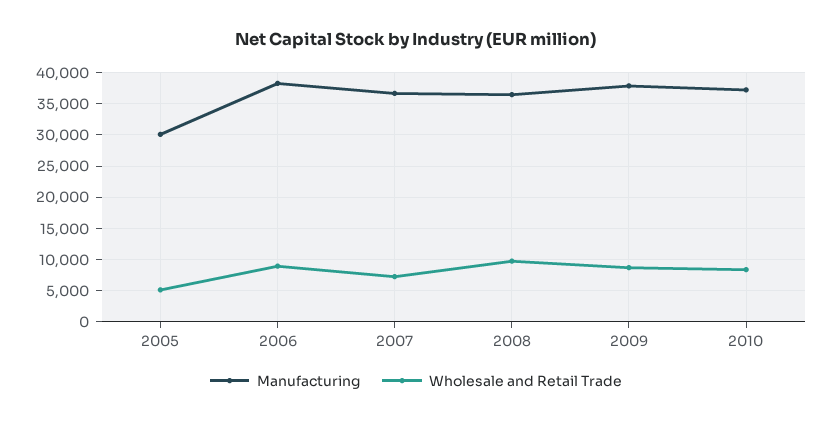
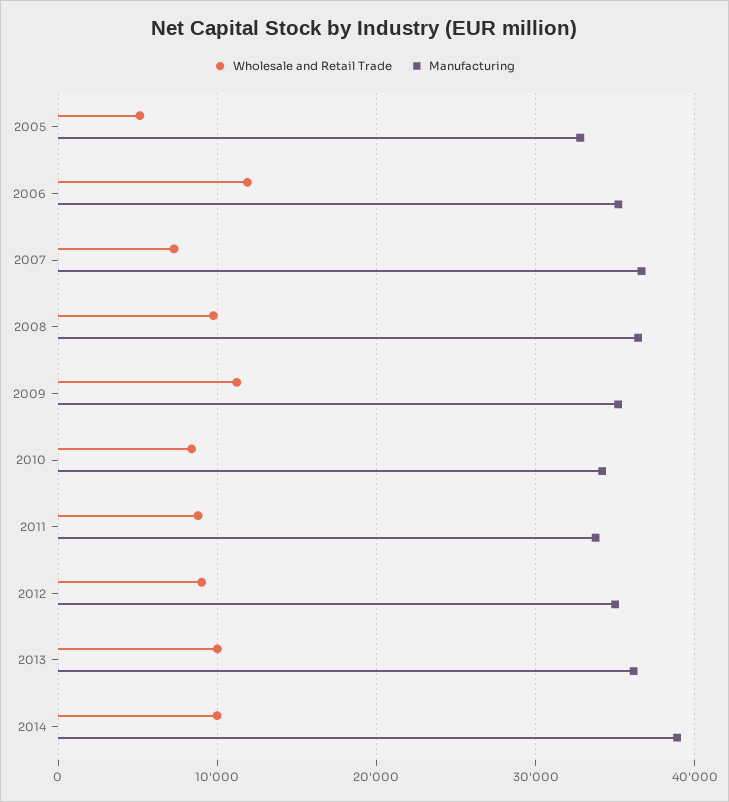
Manufacturing, 2005: 30000 -> 33000
Manufacturing, 2006: 38000 -> 35000
Wholesale and Retail Trade, 2006: 9000 -> 12000
Manufacturing, 2009: 38000 -> 35000
Wholesale and Retail Trade, 2009: 9000 -> 11000
Manufacturing, 2010: 37000 -> 34000
Wholesale and Retail Trade, 2011: none -> 9000
Manufacturing, 2011: none -> 34000
Wholesale and Retail Trade, 2012: none -> 9000
Manufacturing, 2012: none -> 35000
Wholesale and Retail Trade, 2013: none -> 10000
Manufacturing, 2013: none -> 36000
Wholesale and Retail Trade, 2014: none -> 10000
Manufacturing, 2014: none -> 39000

